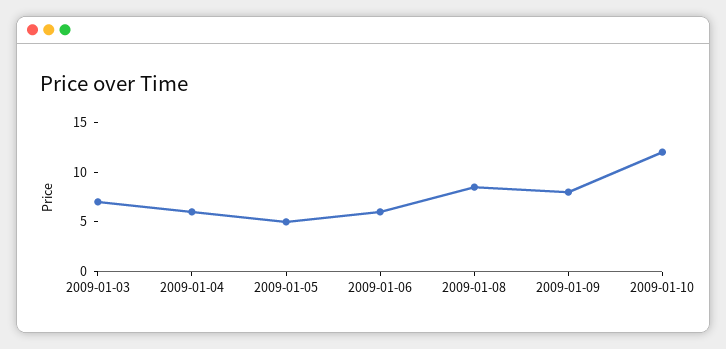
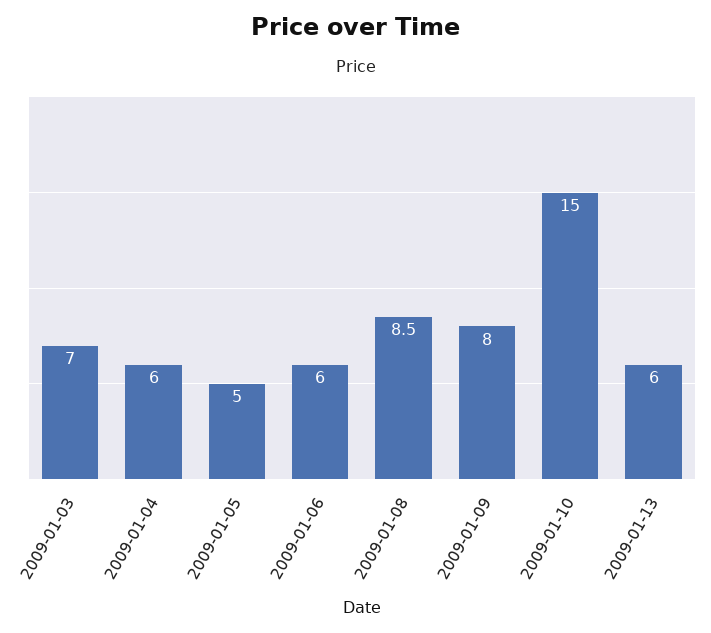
2009-01-10: 12 -> 15
2009-01-13: none -> 6

